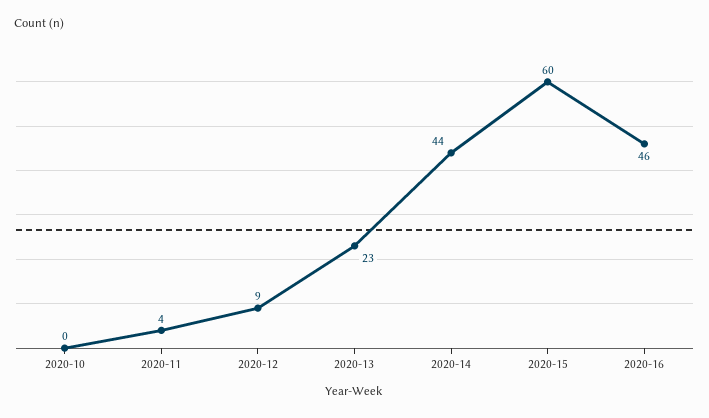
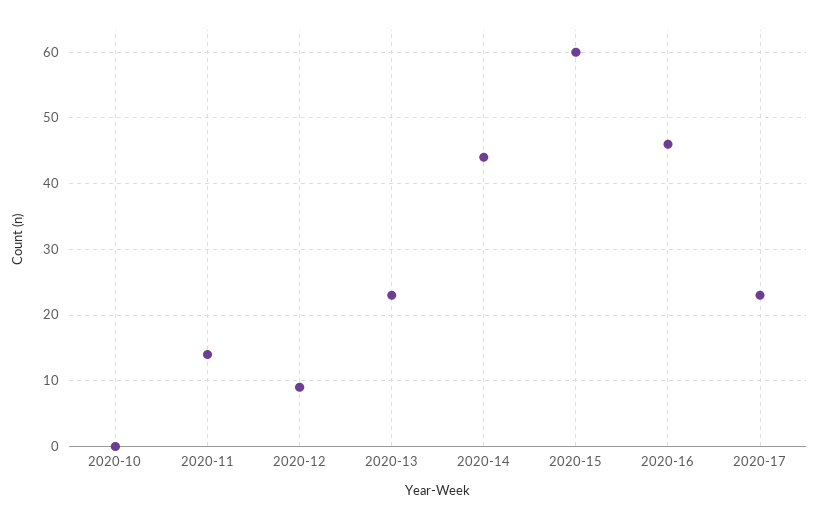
2020-11: 4 -> 14
2020-17: none -> 23

